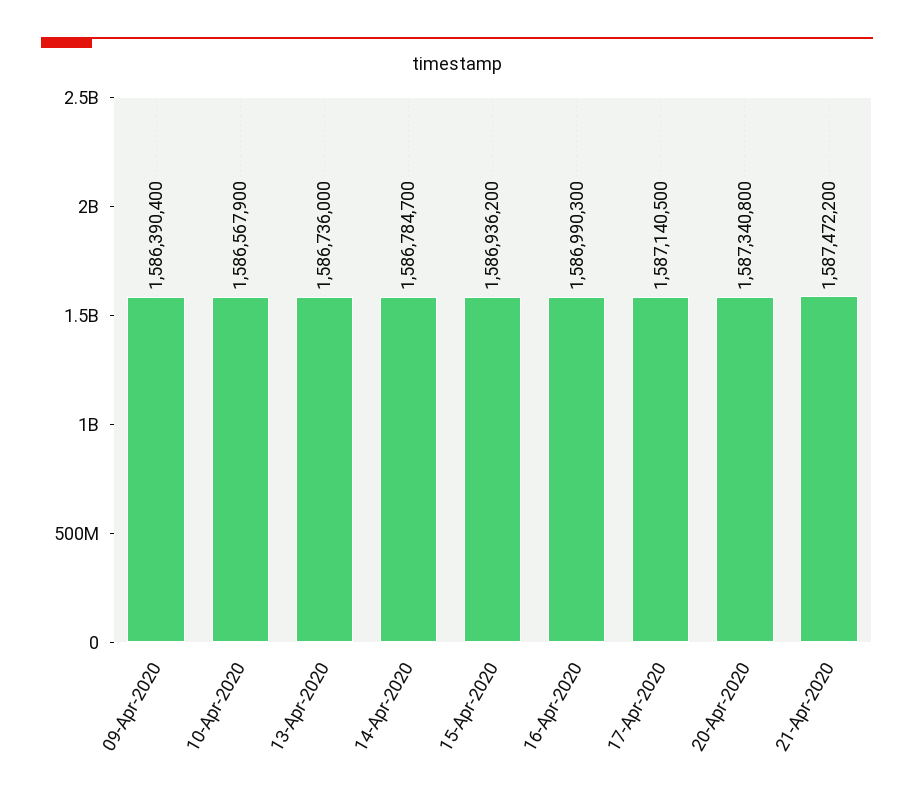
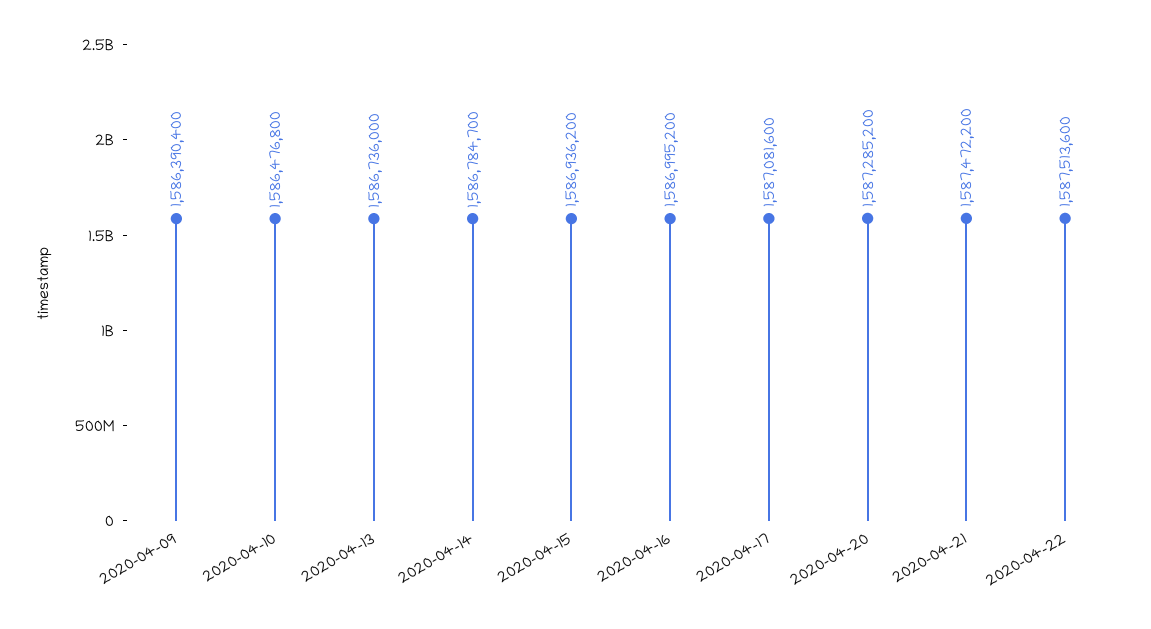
10-Apr-2020: 1586567900 -> 1586476800
16-Apr-2020: 1586990300 -> 1586995200
17-Apr-2020: 1587140500 -> 1587081600
20-Apr-2020: 1587340800 -> 1587285200
2020-04-22: none -> 1587513600

